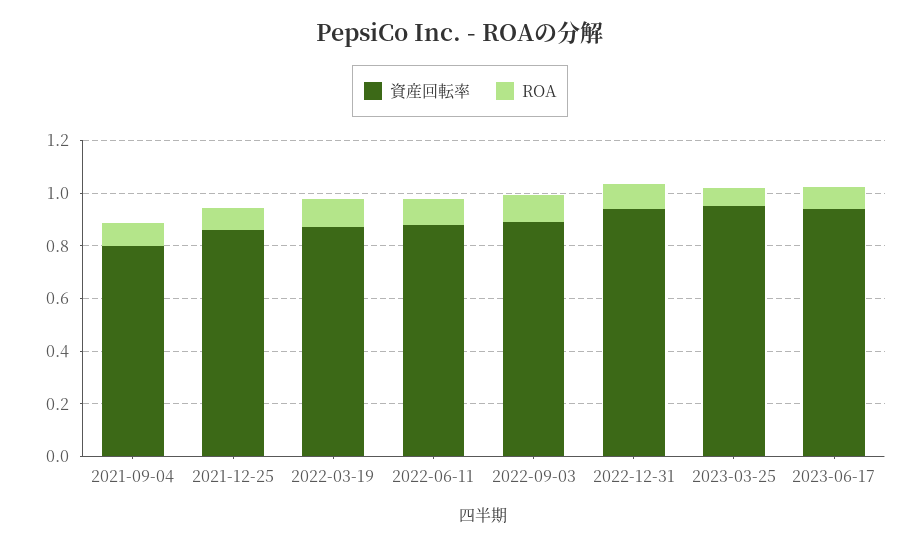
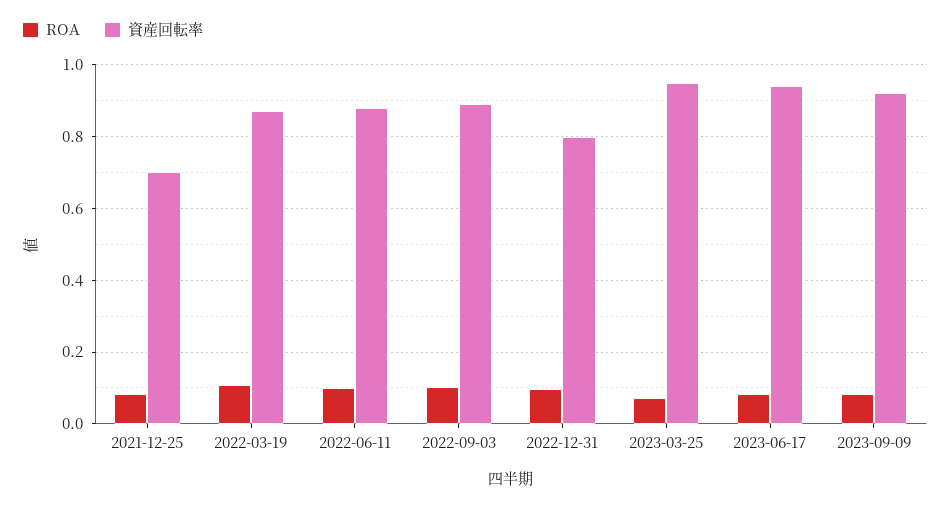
資産回転率, 2021-09-04: 0.8 -> none
ROA, 2021-09-04: 0.1 -> none
資産回転率, 2021-12-25: 0.85 -> 0.7
資産回転率, 2022-12-31: 0.95 -> 0.8
ROA, 2023-09-09: none -> 0.08
資産回転率, 2023-09-09: none -> 0.92

